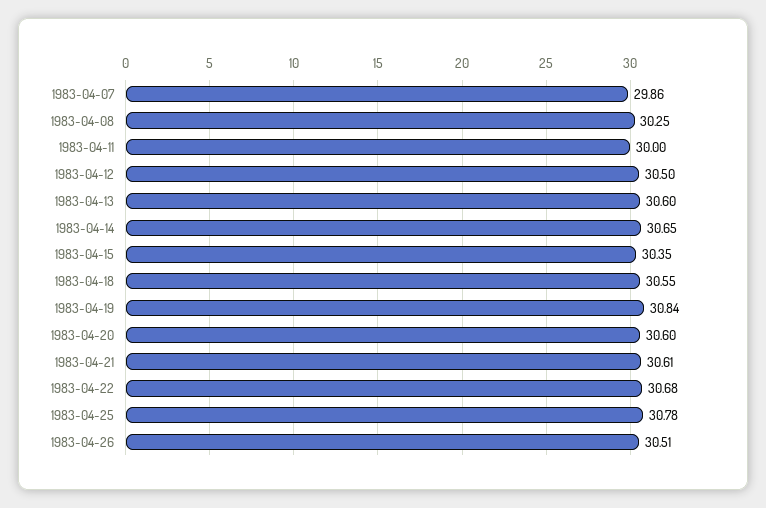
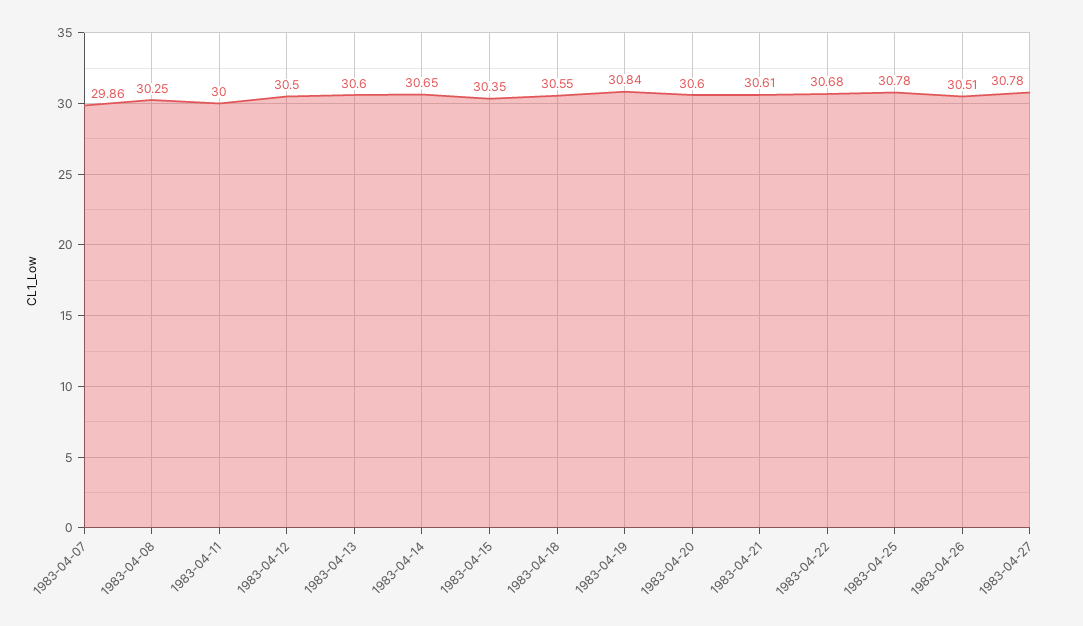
1983-04-27: none -> 30.78

